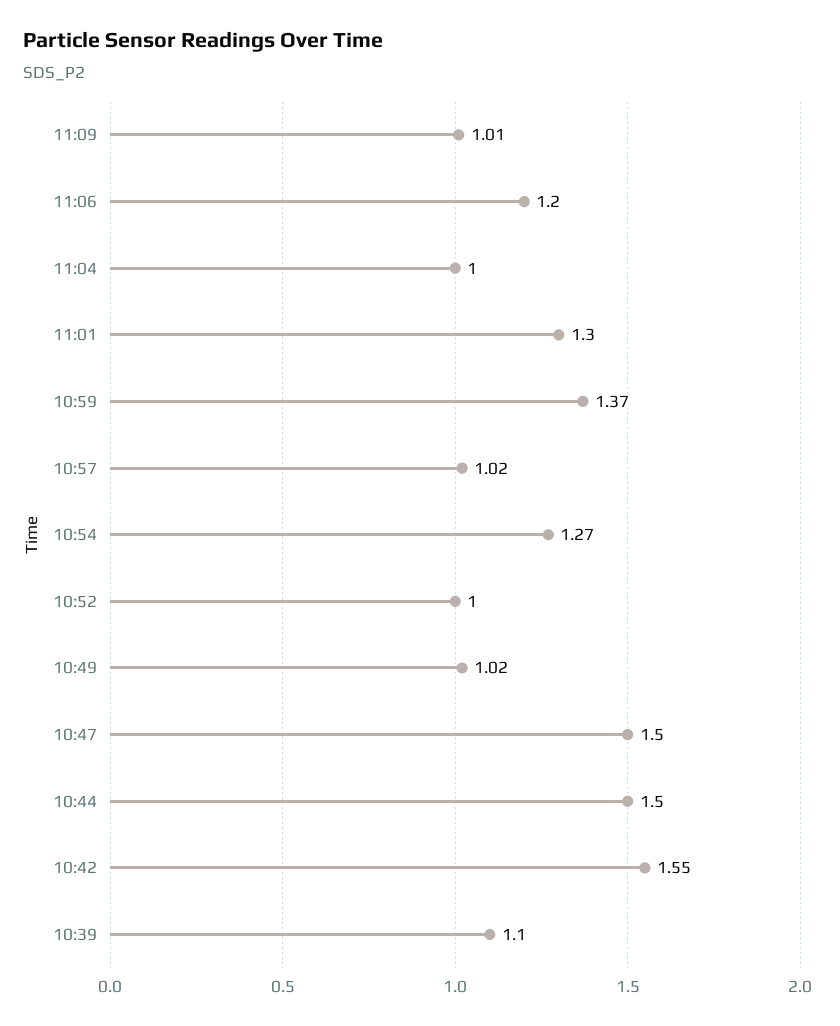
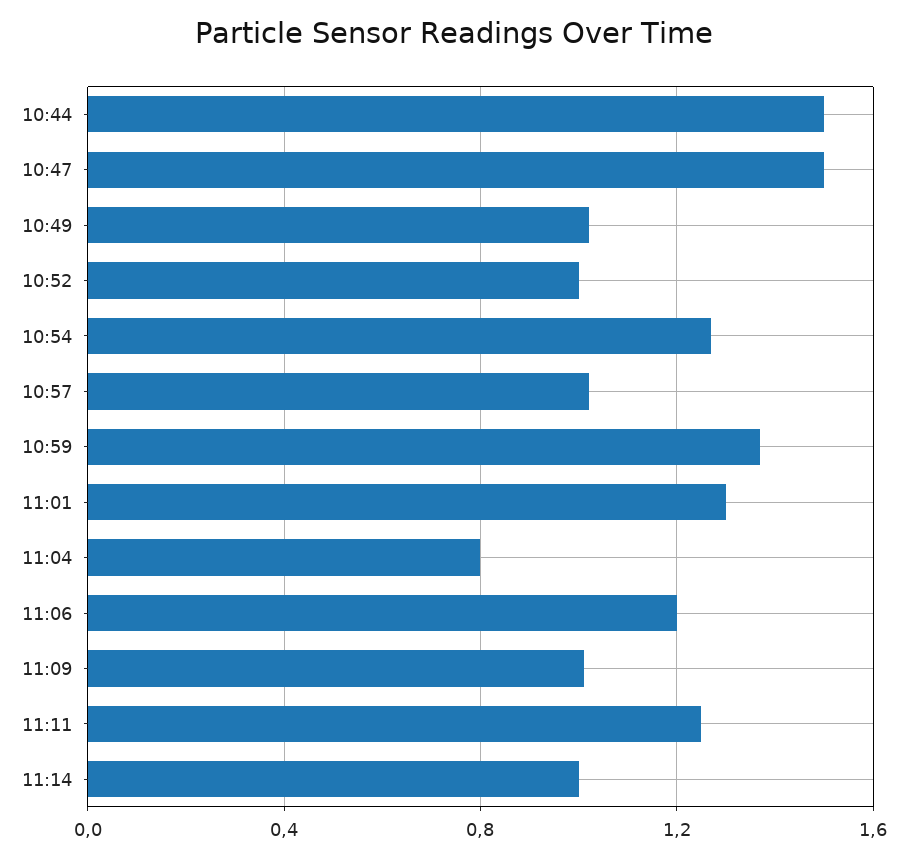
11:04: 1 -> 0.8
10:42: 1.55 -> none
10:39: 1.1 -> none
11:11: none -> 1.25
11:14: none -> 1

